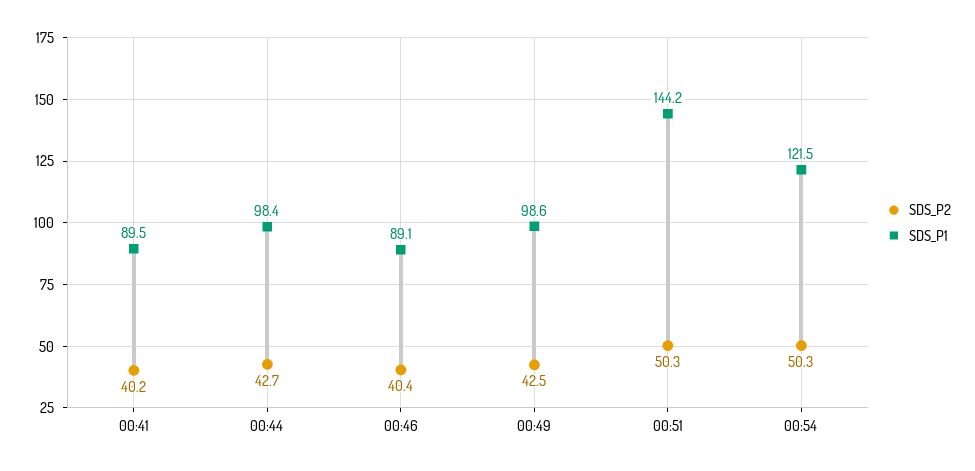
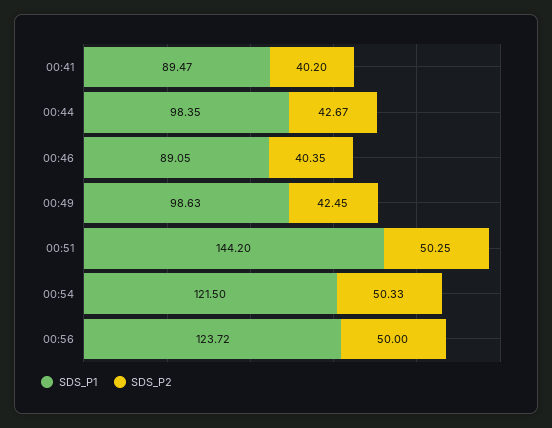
SDS_P1, 00:56: none -> 123.72
SDS_P2, 00:56: none -> 50

